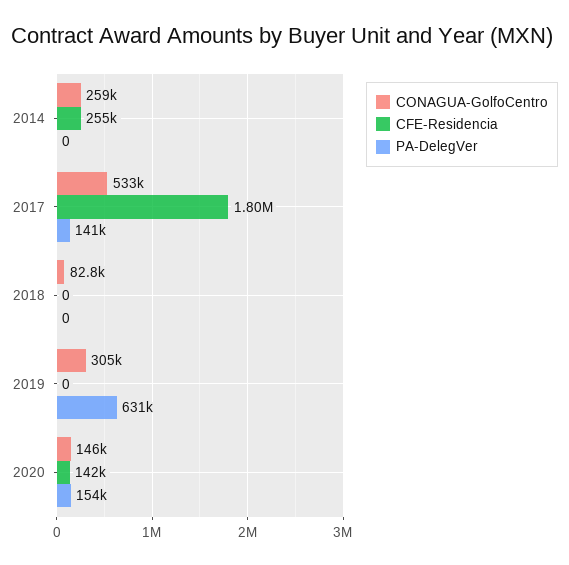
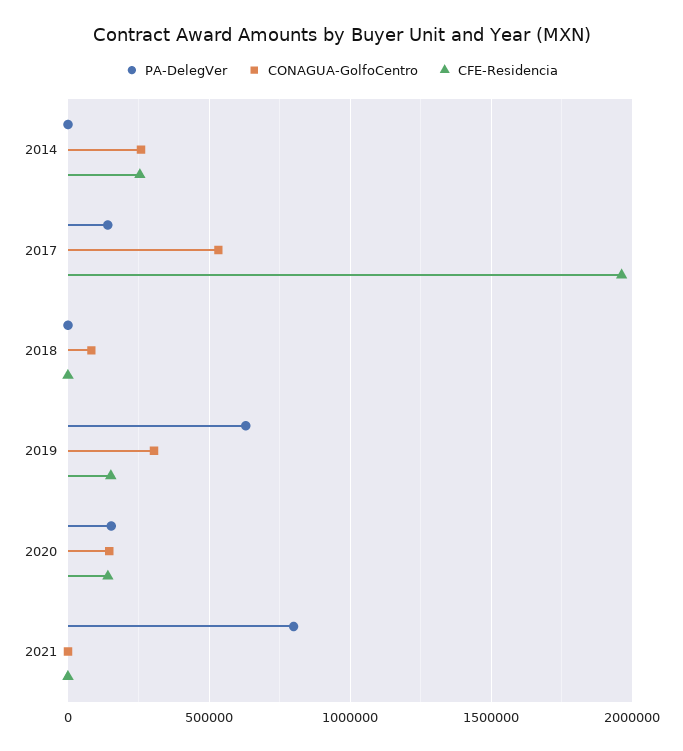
CFE-Residencia, 2017: 1800000 -> 1950000
CFE-Residencia, 2019: 0 -> 150000
PA-DelegVer, 2021: none -> 800000
CONAGUA-GolfoCentro, 2021: none -> 0
CFE-Residencia, 2021: none -> 0

